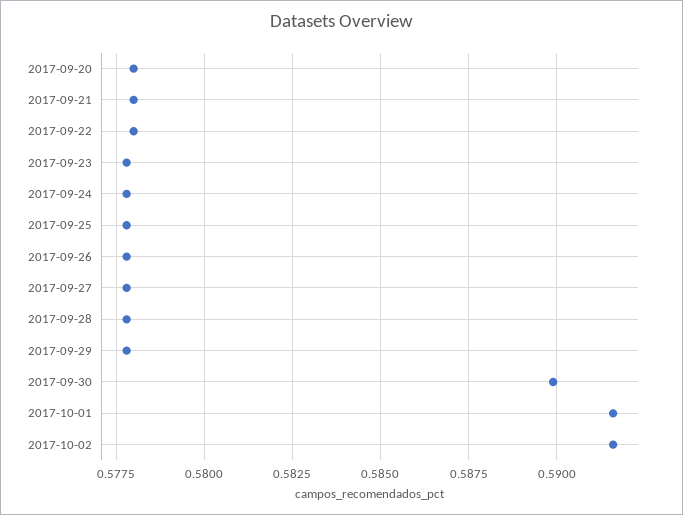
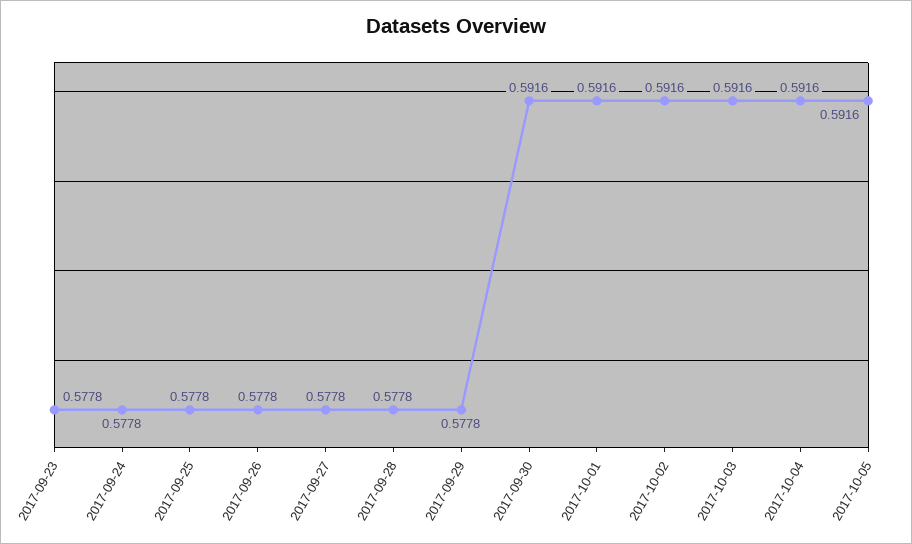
2017-09-20: 0.578 -> none
2017-09-21: 0.578 -> none
2017-09-22: 0.578 -> none
2017-09-30: 0.59 -> 0.5916
2017-10-03: none -> 0.5916
2017-10-04: none -> 0.5916
2017-10-05: none -> 0.5916

